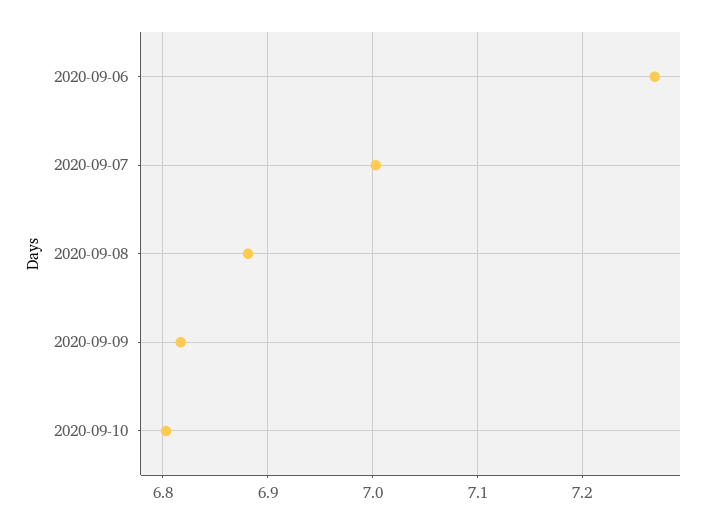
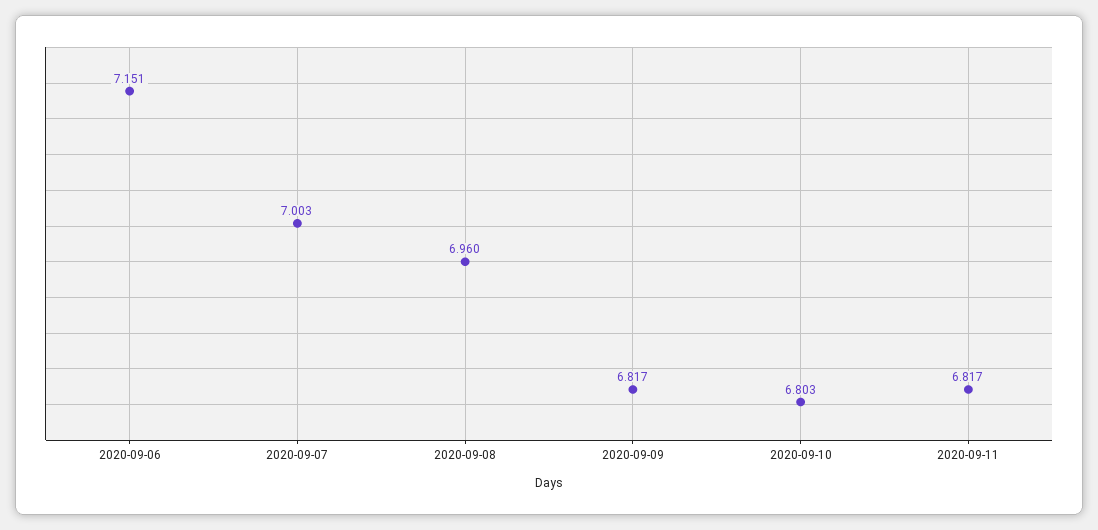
2020-09-06: 7.27 -> 7.151
2020-09-08: 6.88 -> 6.96
2020-09-11: none -> 6.817

